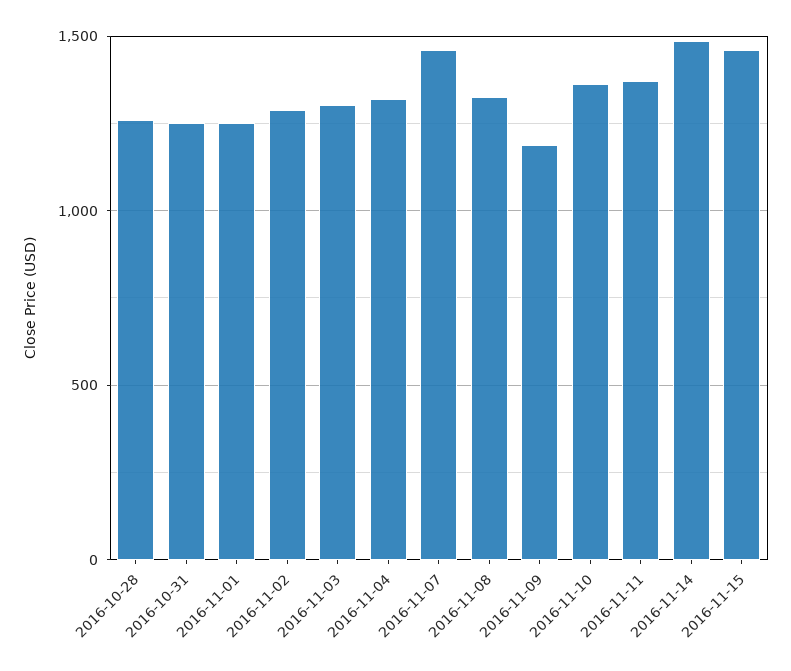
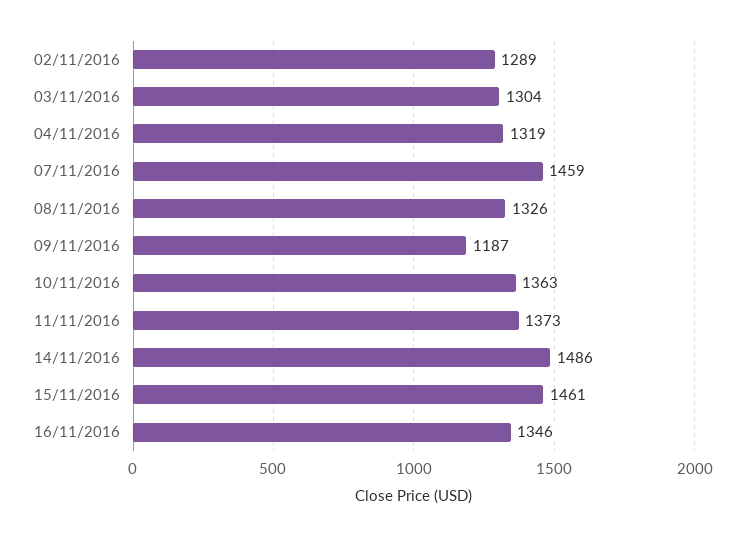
2016-10-28: 1250 -> none
2016-10-31: 1250 -> none
2016-11-01: 1250 -> none
16/11/2016: none -> 1346

